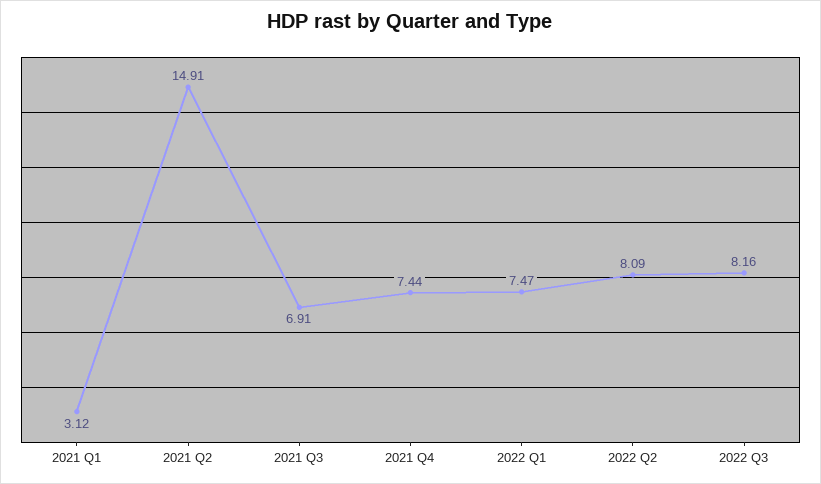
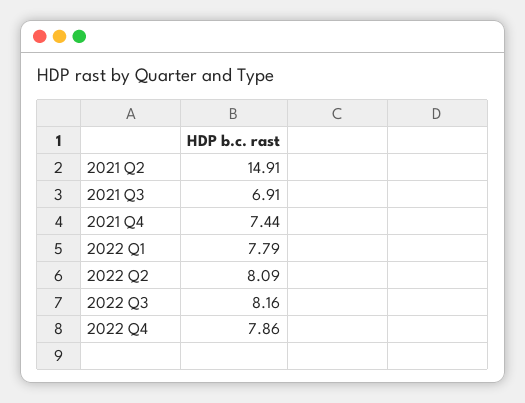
2021 Q1: 3.12 -> none
2022 Q1: 7.47 -> 7.79
2022 Q4: none -> 7.86

